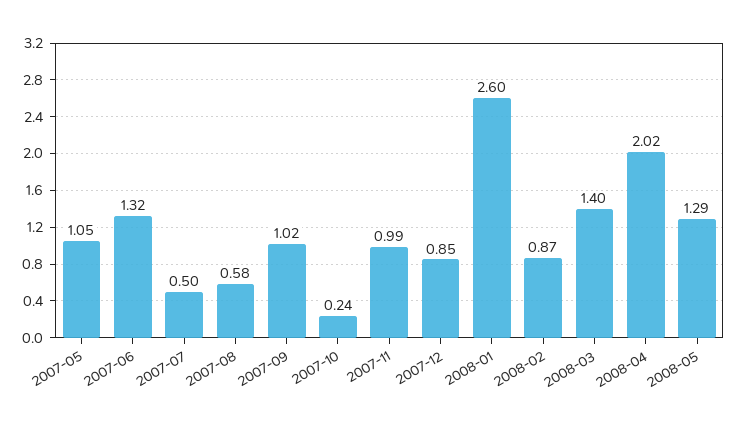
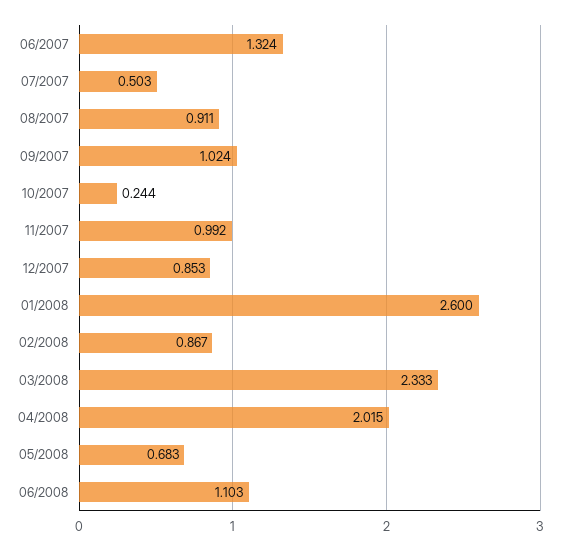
2007-05: 1.05 -> none
2007-08: 0.58 -> 0.911
2008-03: 1.4 -> 2.333
2008-05: 1.29 -> 0.683
06/2008: none -> 1.103

